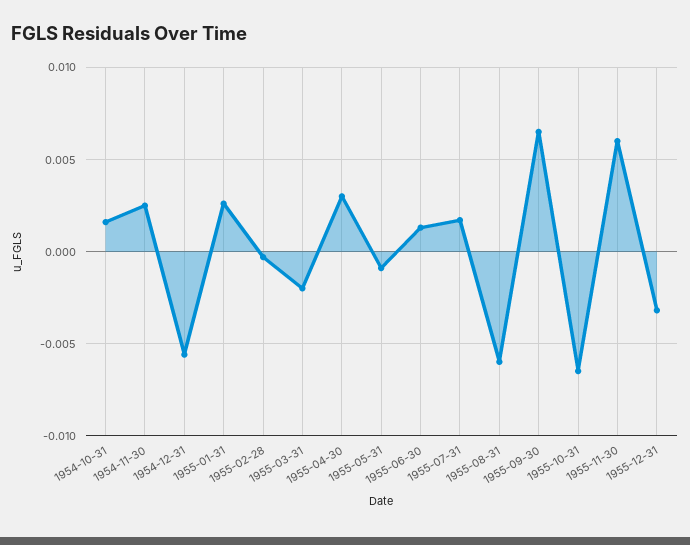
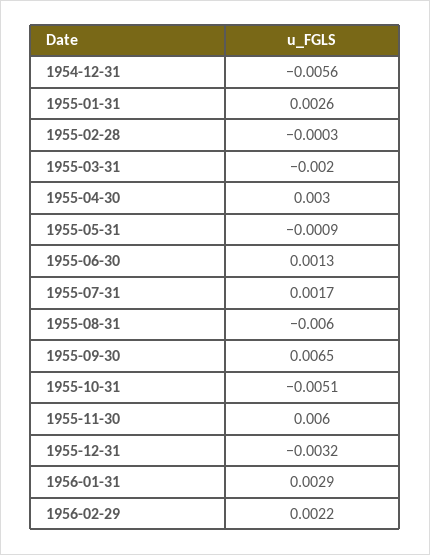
1954-10-31: 0.0015 -> none
1954-11-30: 0.0025 -> none
1955-10-31: -0.0065 -> -0.0051
1956-01-31: none -> 0.0029
1956-02-29: none -> 0.0022

